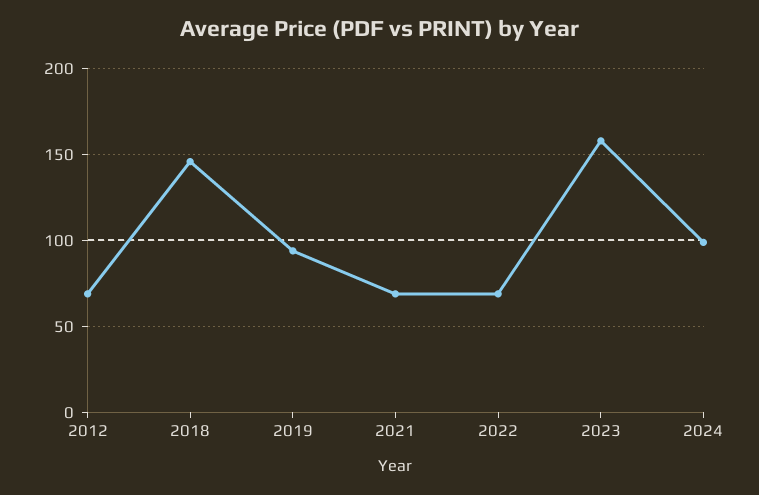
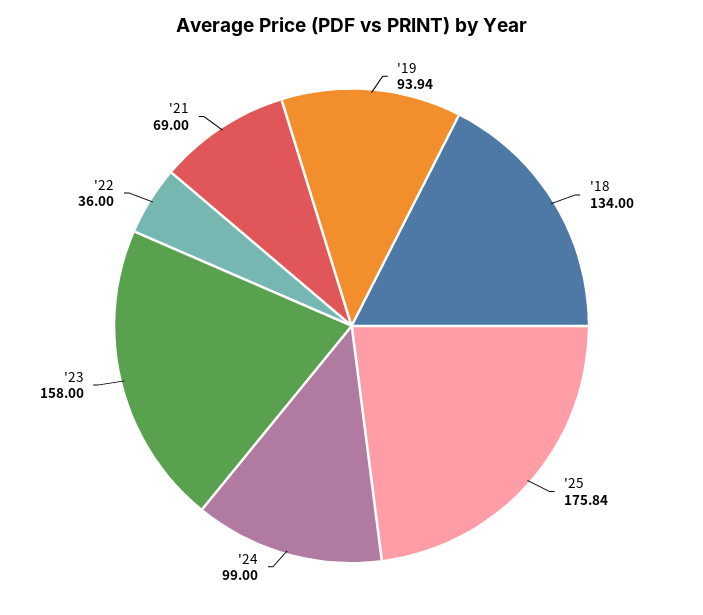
2012: 70 -> none
2018: 145 -> 134
2022: 70 -> 36
'25: none -> 175.84

